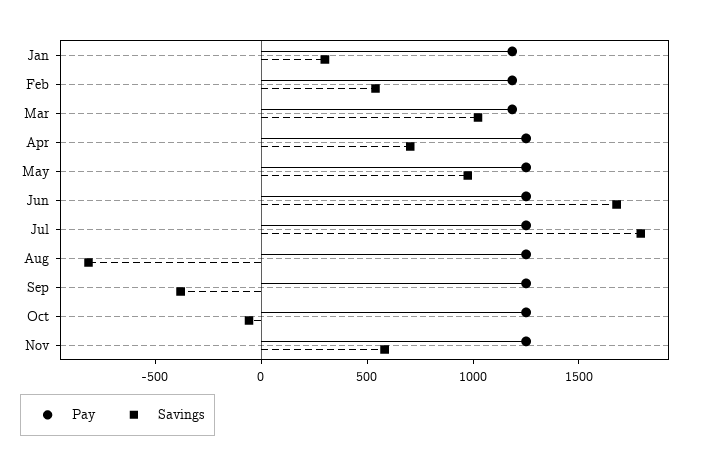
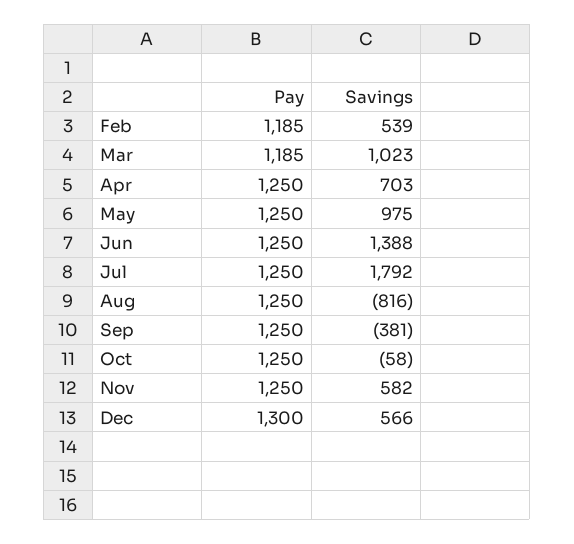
Pay, Jan: 1200 -> none
Savings, Jan: 300 -> none
Savings, Jun: 1700 -> 1388
Pay, Dec: none -> 1300
Savings, Dec: none -> 566

